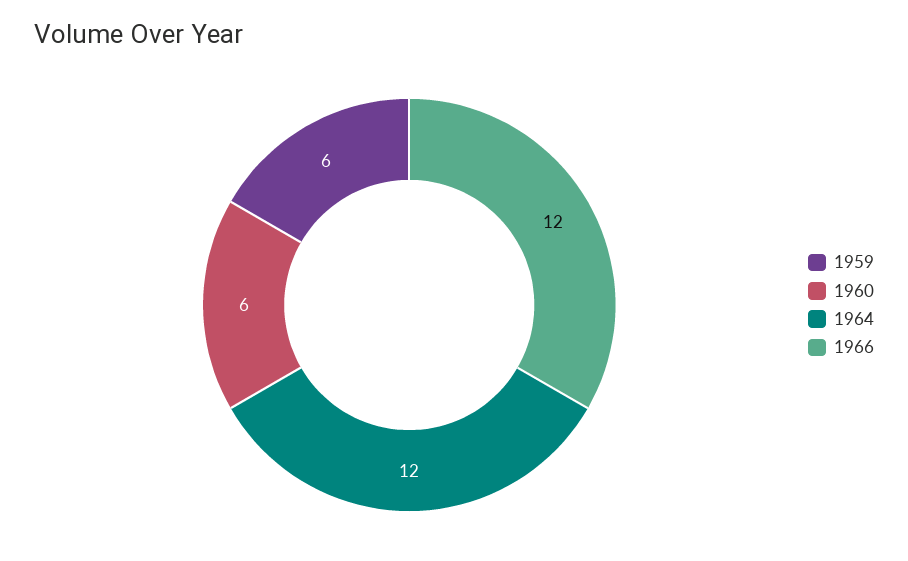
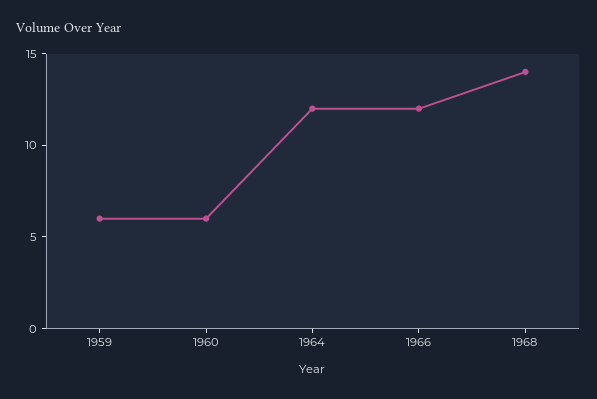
1968: none -> 14

